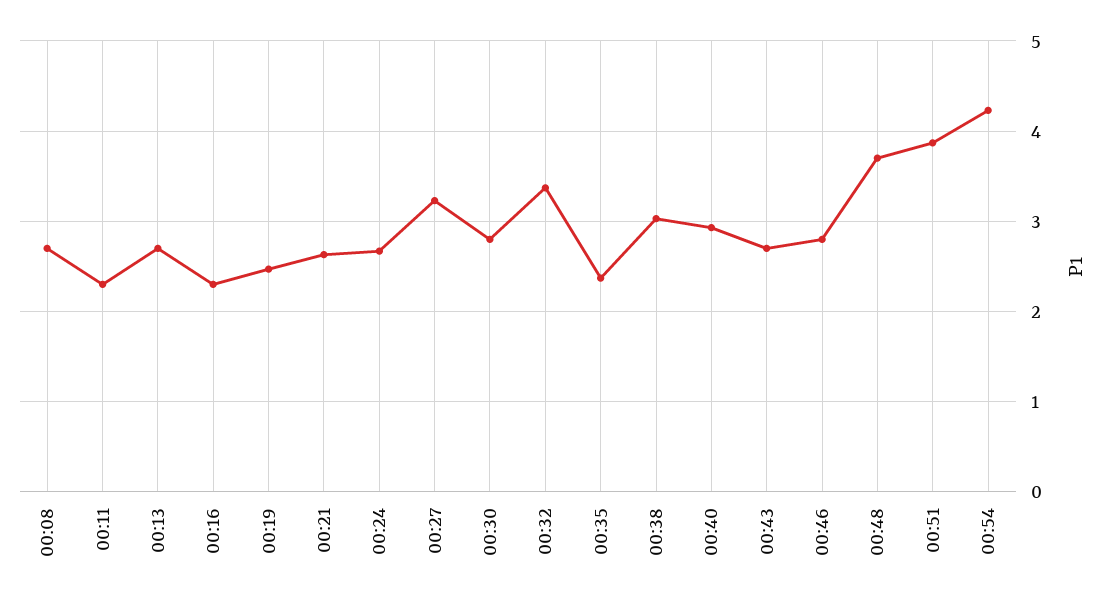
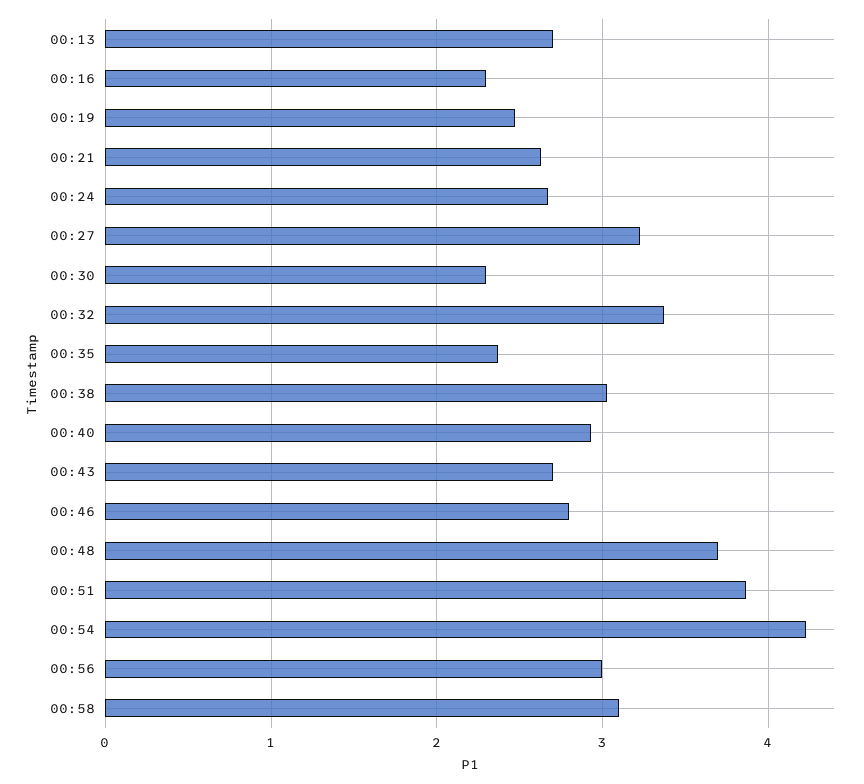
00:08: 2.7 -> none
00:11: 2.3 -> none
00:30: 2.8 -> 2.3
00:56: none -> 3
00:58: none -> 3.1

